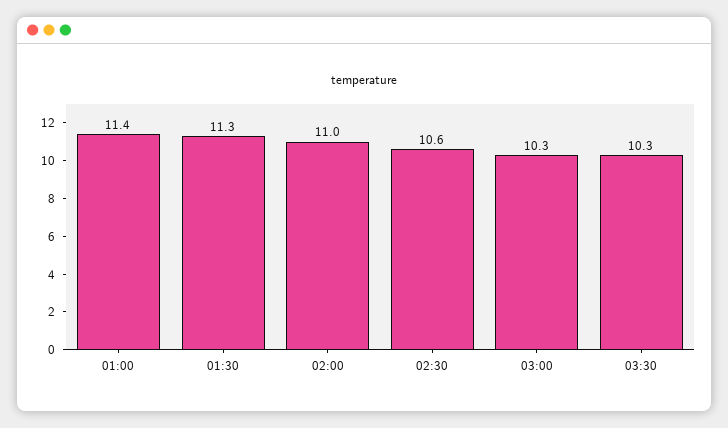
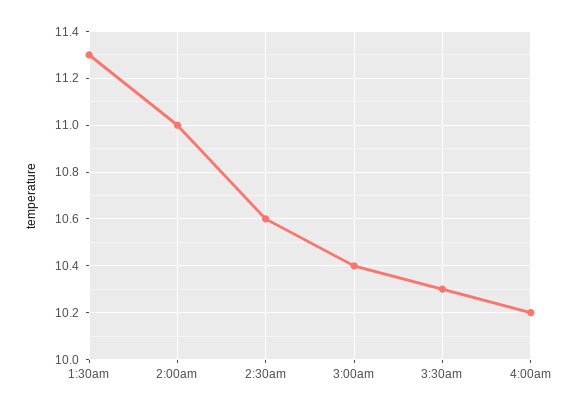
01:00: 11.4 -> none
03:00: 10.3 -> 10.4
4:00am: none -> 10.2

